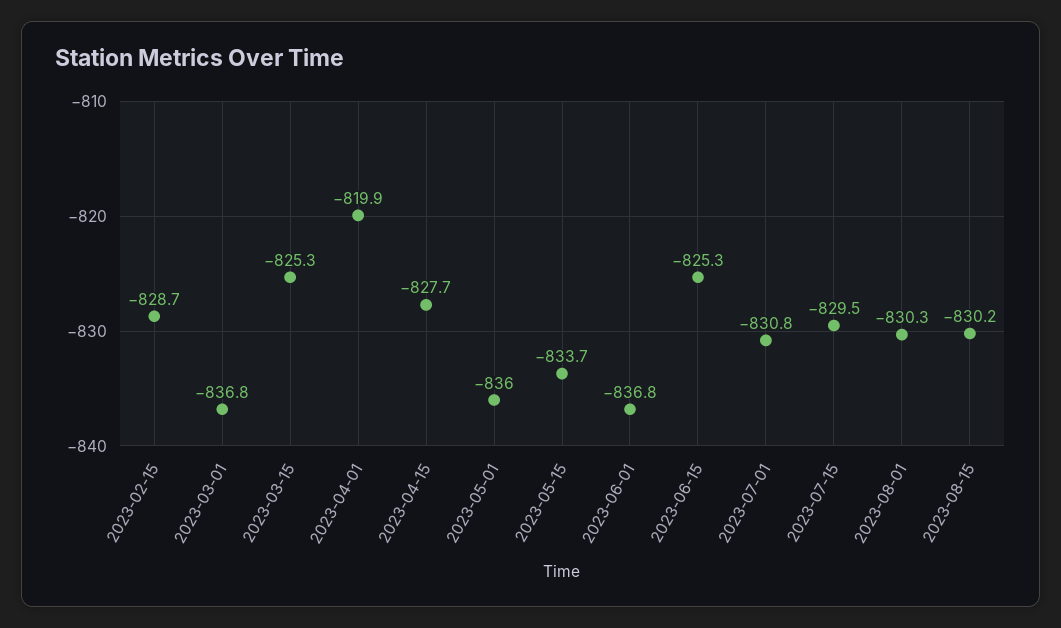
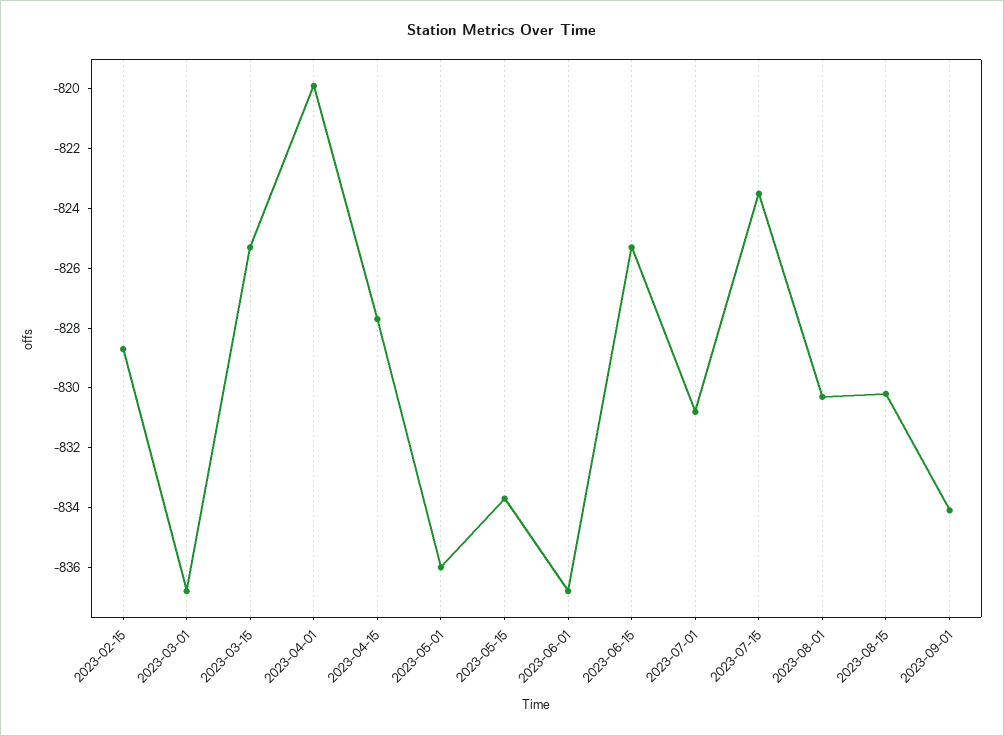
2023-07-15: -829.5 -> -823.5
2023-09-01: none -> -834

